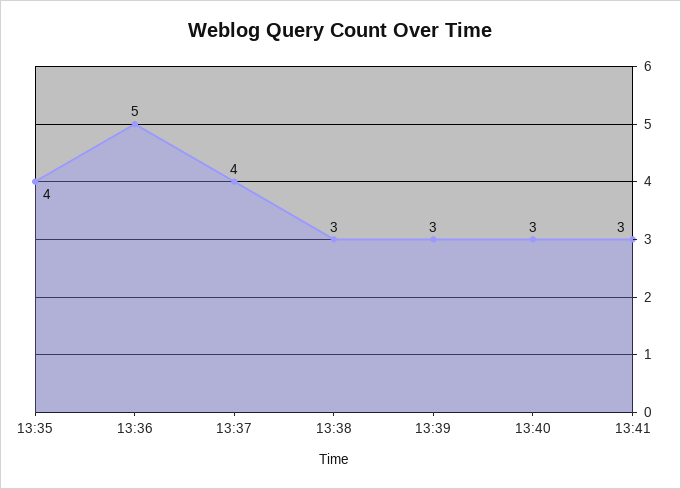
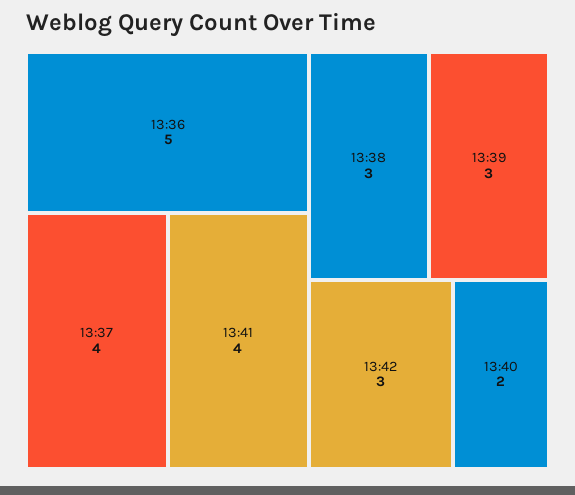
13:35: 4 -> none
13:40: 3 -> 2
13:41: 3 -> 4
13:42: none -> 3

